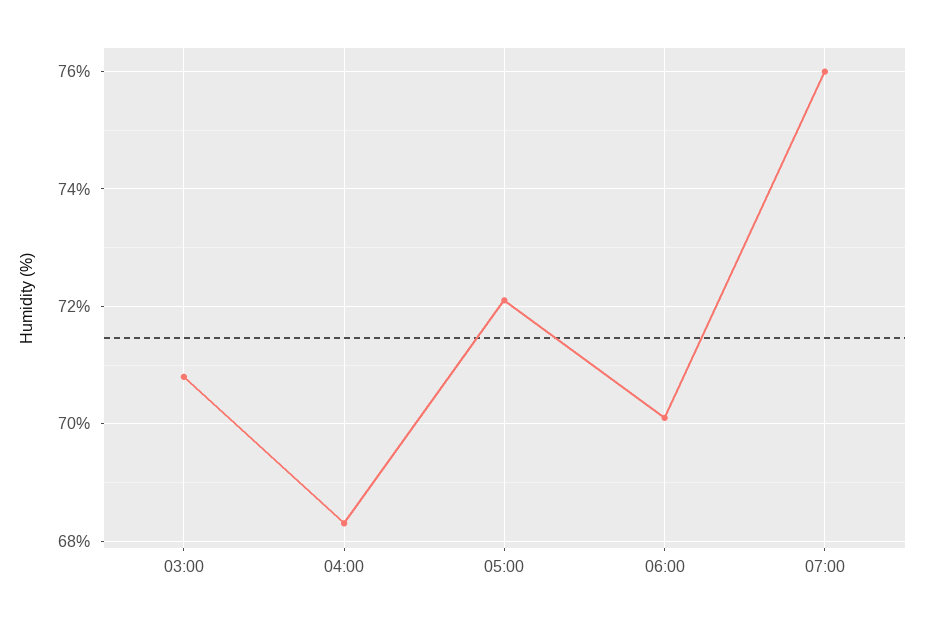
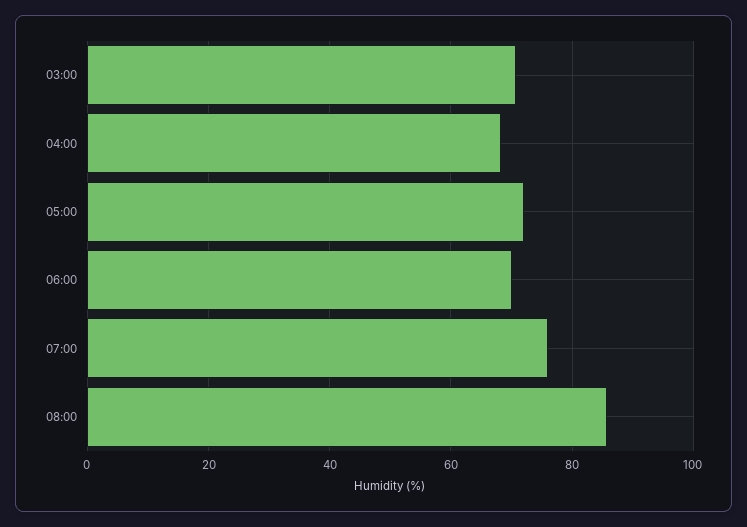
08:00: none -> 86

